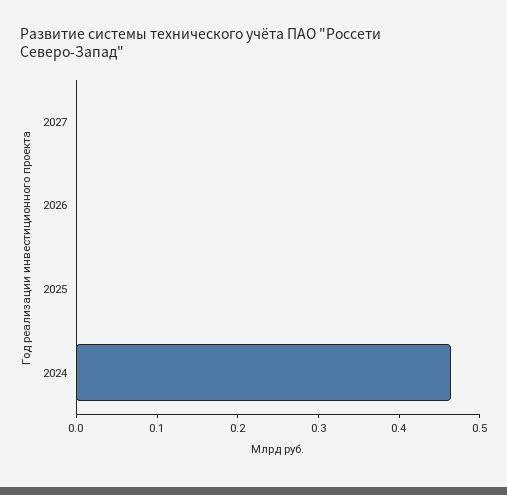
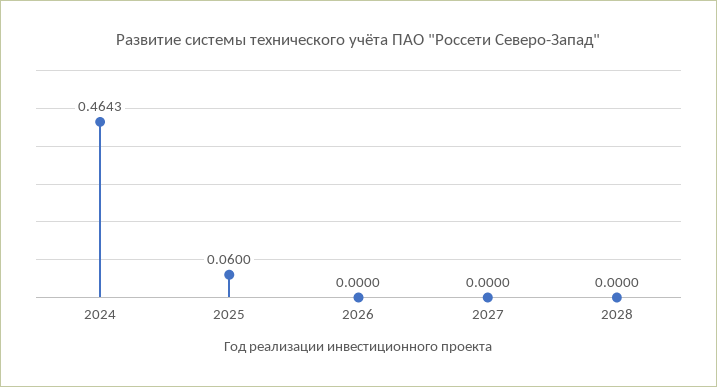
2025: 0 -> 0.06
2028: none -> 0

